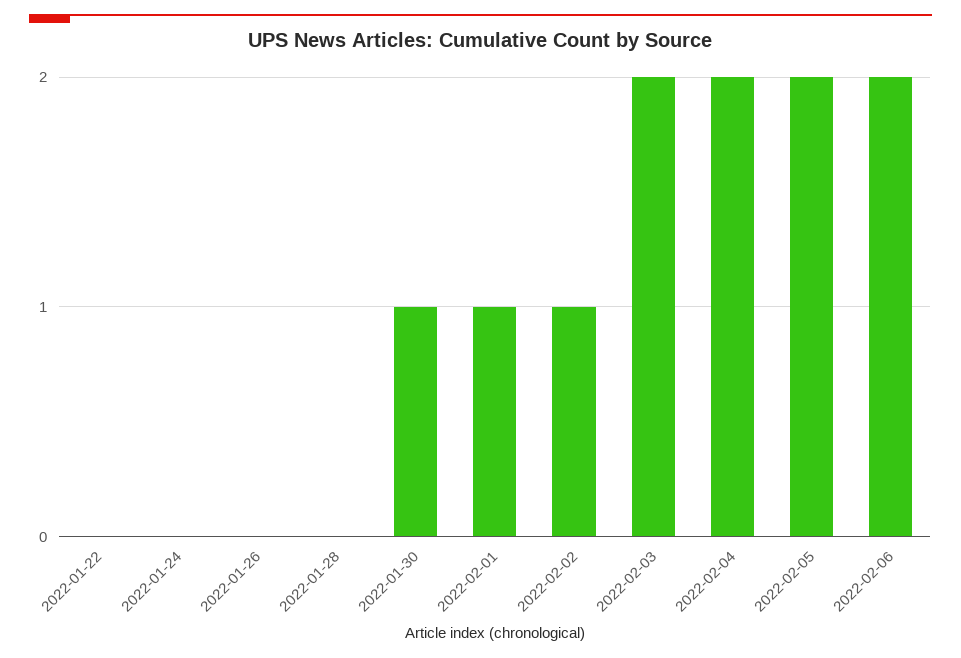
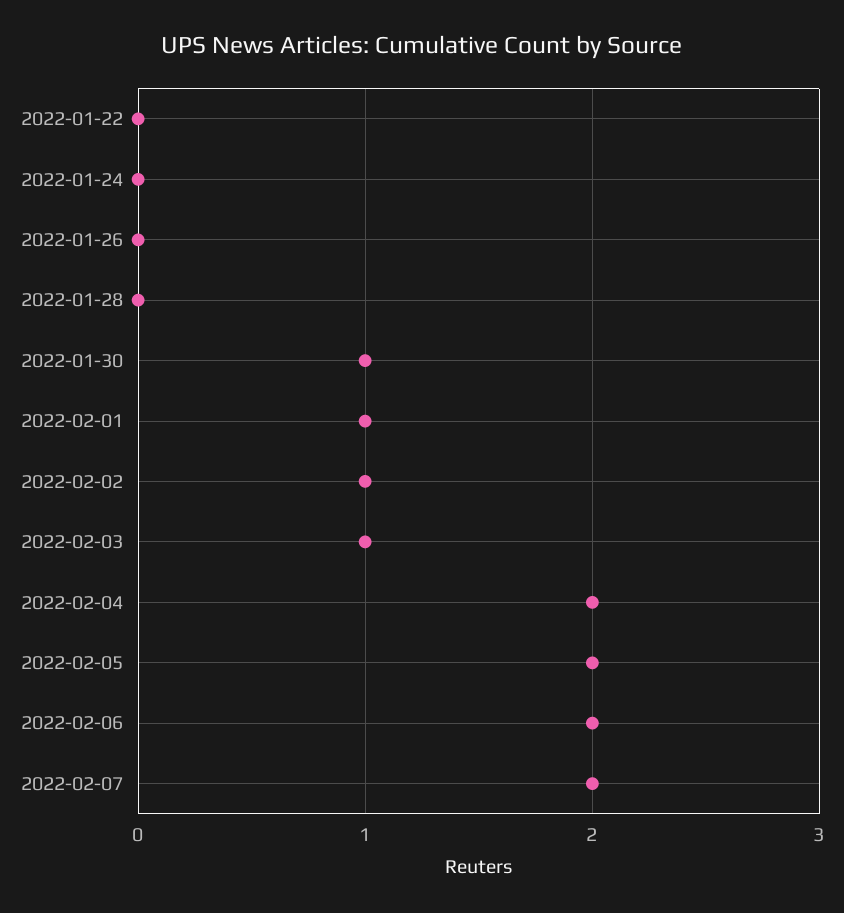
2022-02-03: 2 -> 1
2022-02-07: none -> 2

